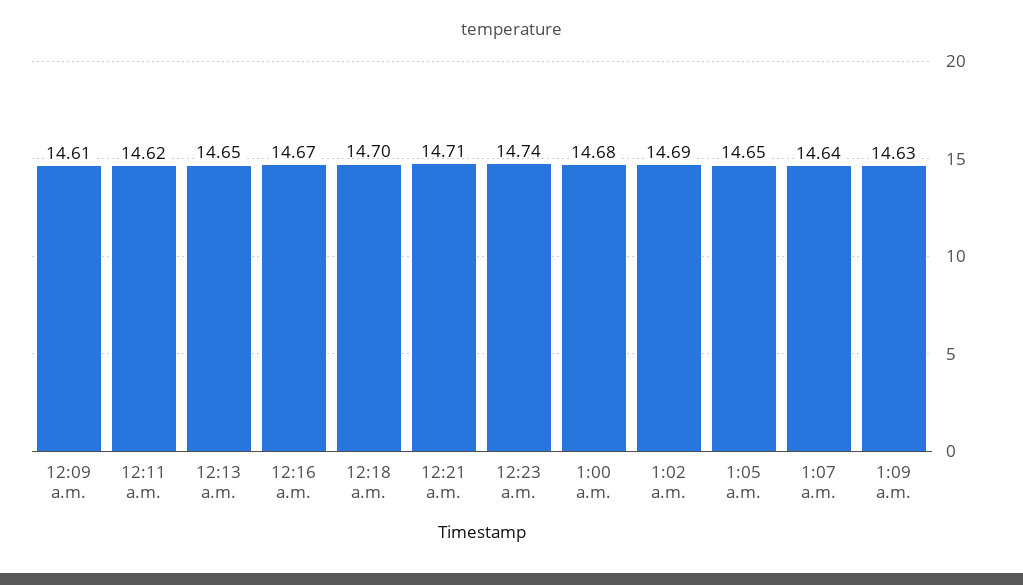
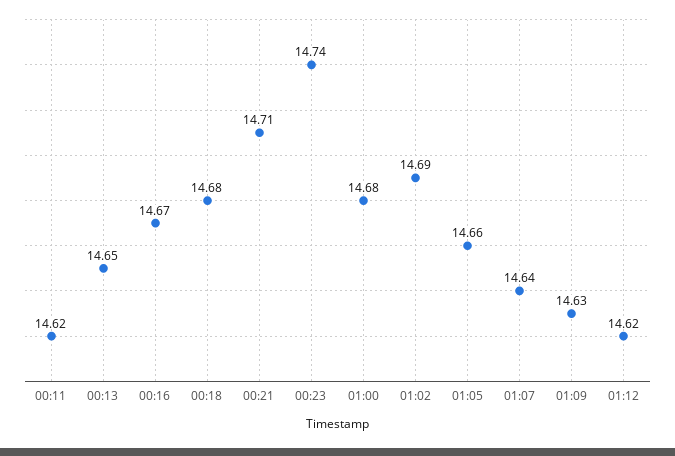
12:09 a.m.: 14.61 -> none
12:18 a.m.: 14.7 -> 14.68
1:05 a.m.: 14.65 -> 14.66
01:12: none -> 14.62

